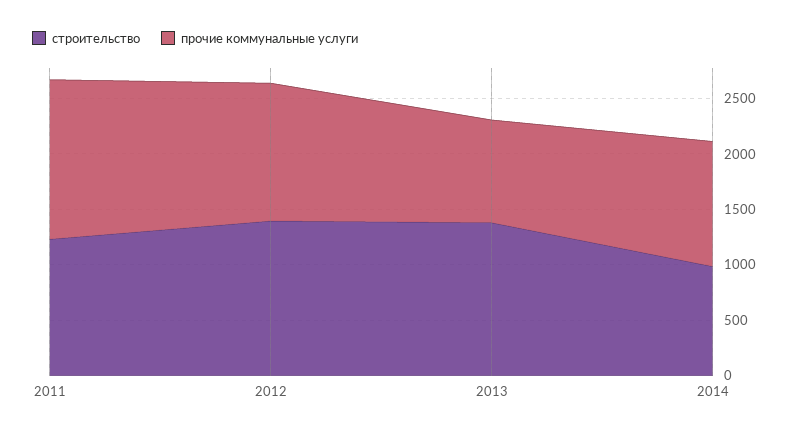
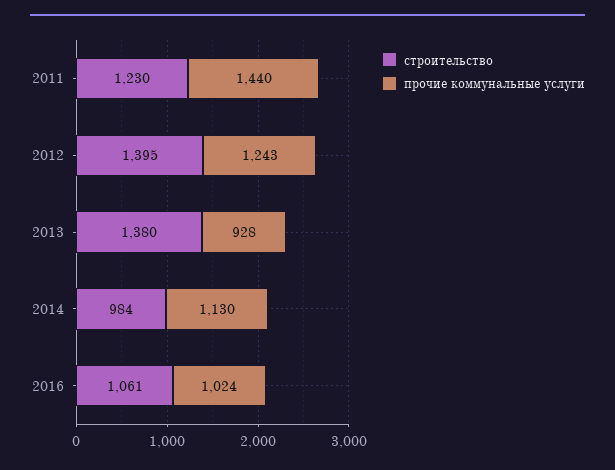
строительство, 2016: none -> 1061
прочие коммунальные услуги, 2016: none -> 1024

